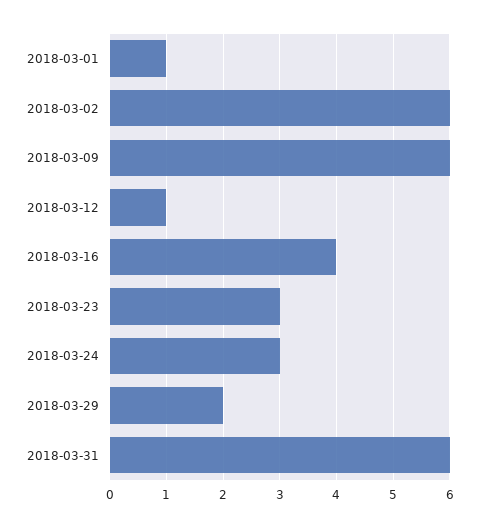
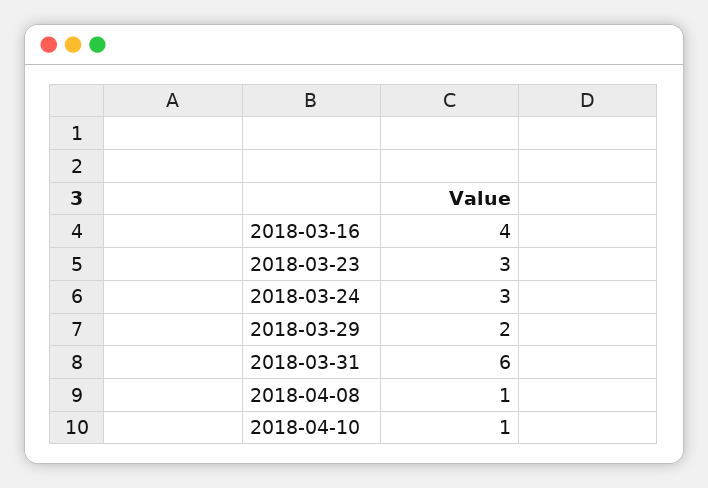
2018-03-01: 1 -> none
2018-03-02: 6 -> none
2018-03-09: 6 -> none
2018-03-12: 1 -> none
2018-04-08: none -> 1
2018-04-10: none -> 1

